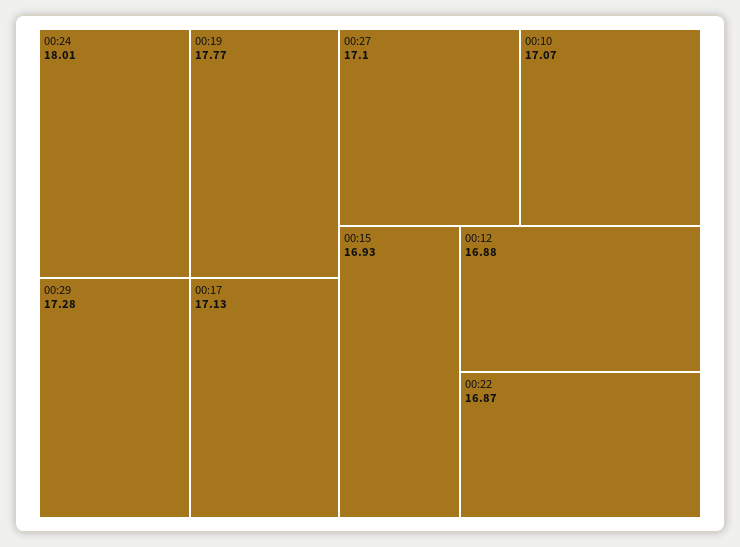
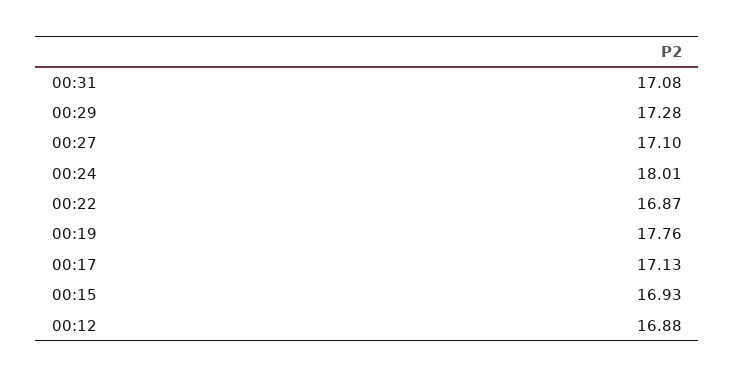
00:19: 17.77 -> 17.76
00:10: 17.07 -> none
00:31: none -> 17.08

